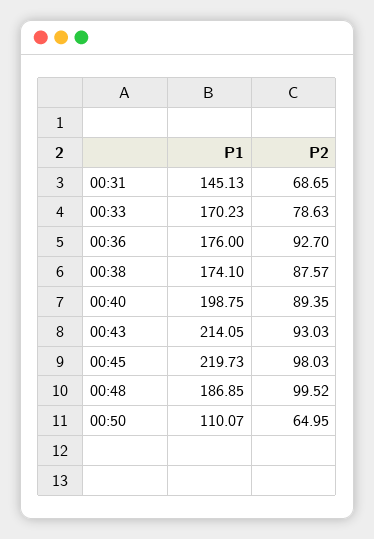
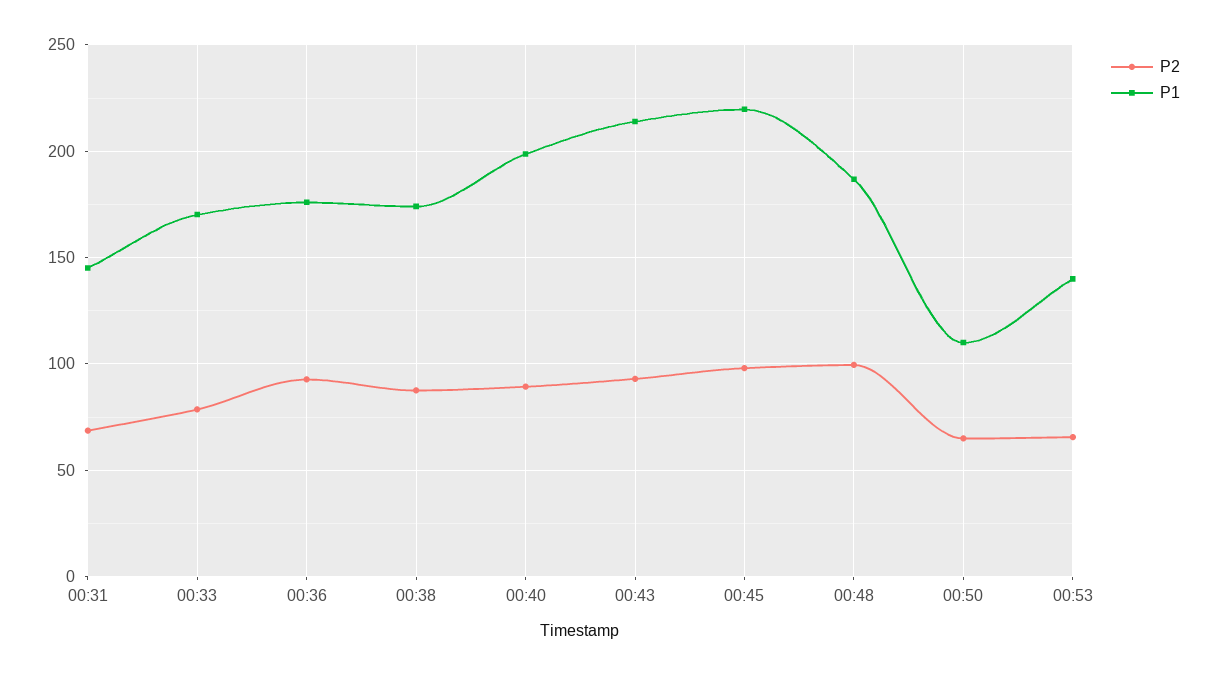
P2, 00:53: none -> 65
P1, 00:53: none -> 140

